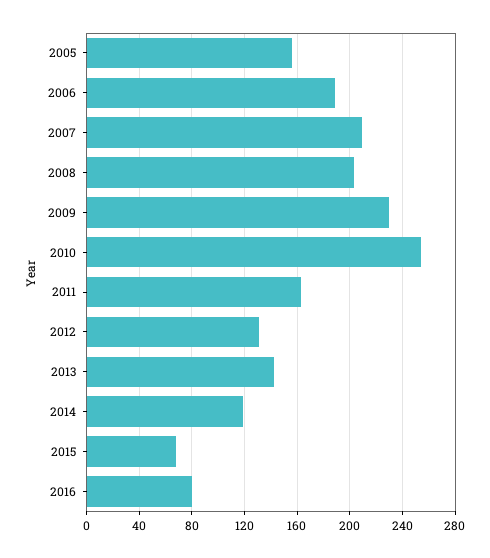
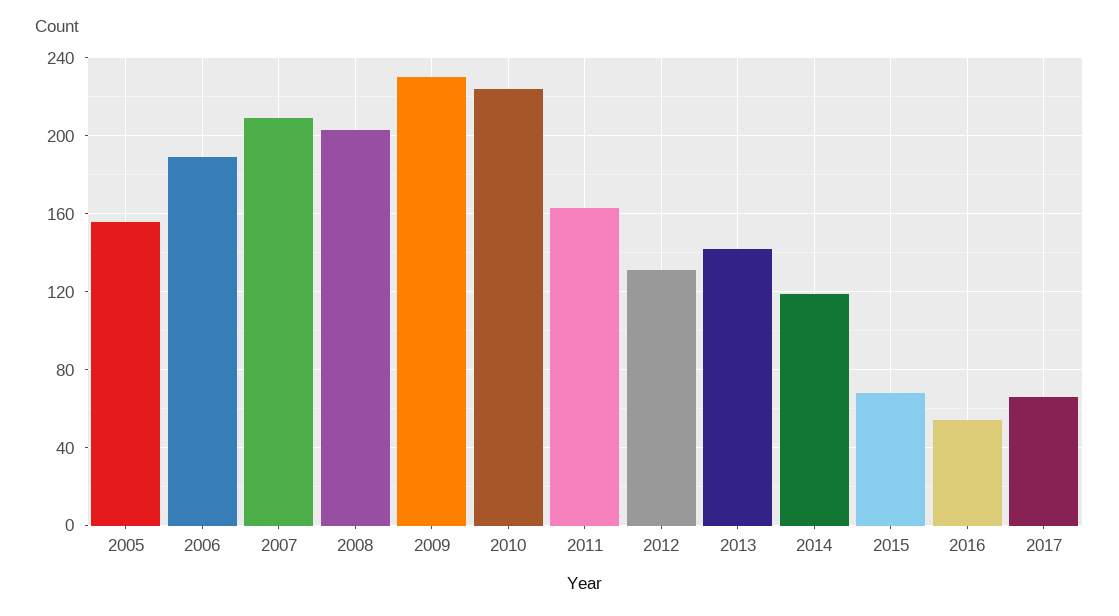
2010: 255 -> 225
2016: 80 -> 55
2017: none -> 65

